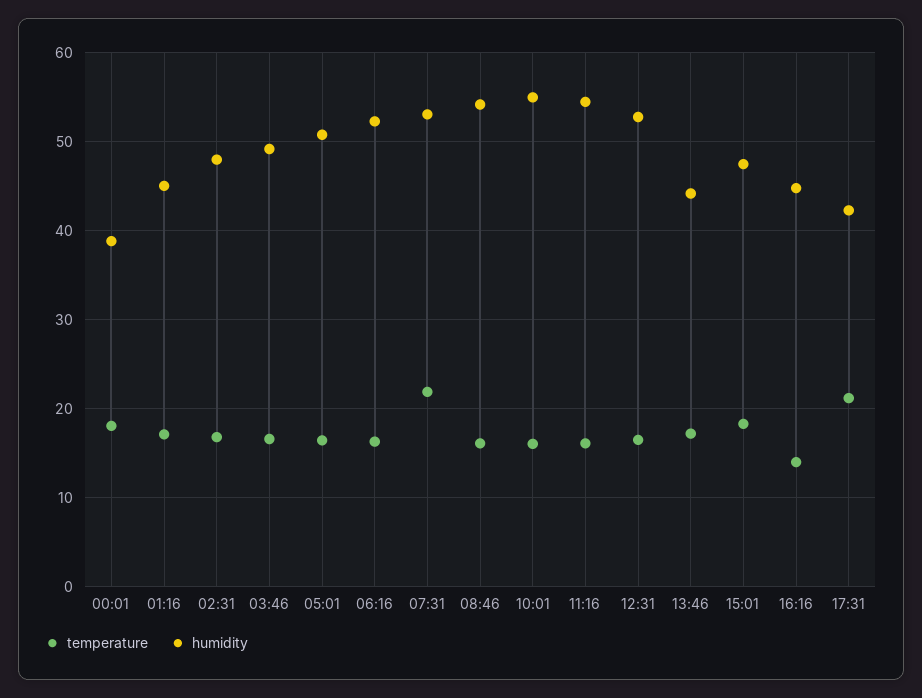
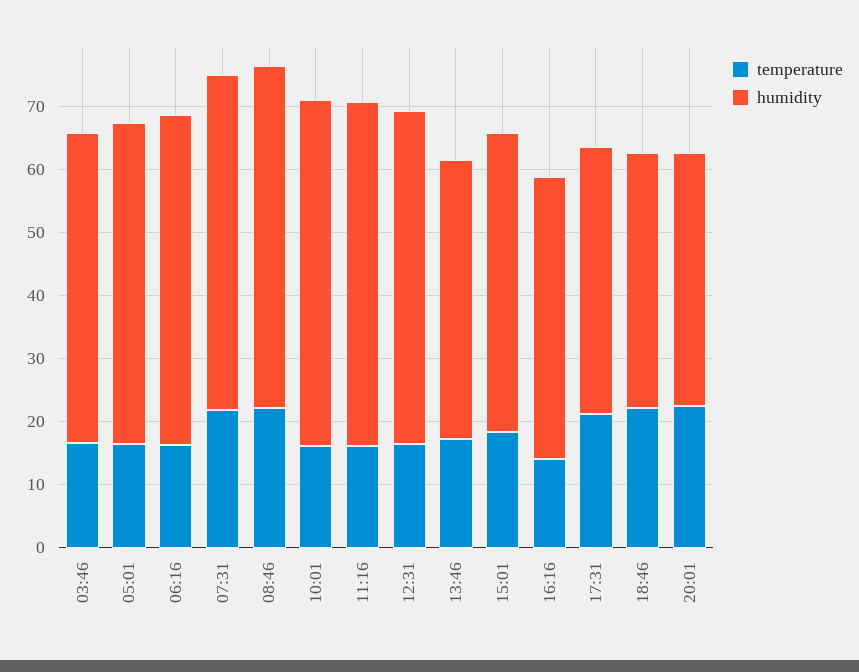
temperature, 00:01: 18 -> none
humidity, 00:01: 39 -> none
temperature, 01:16: 17 -> none
humidity, 01:16: 45 -> none
temperature, 02:31: 17 -> none
humidity, 02:31: 48 -> none
temperature, 08:46: 16 -> 22
temperature, 18:46: none -> 22
humidity, 18:46: none -> 40
temperature, 20:01: none -> 22
humidity, 20:01: none -> 40

